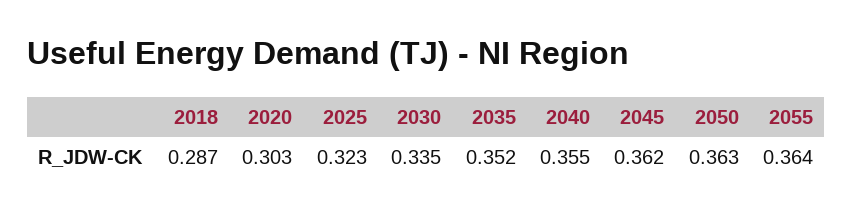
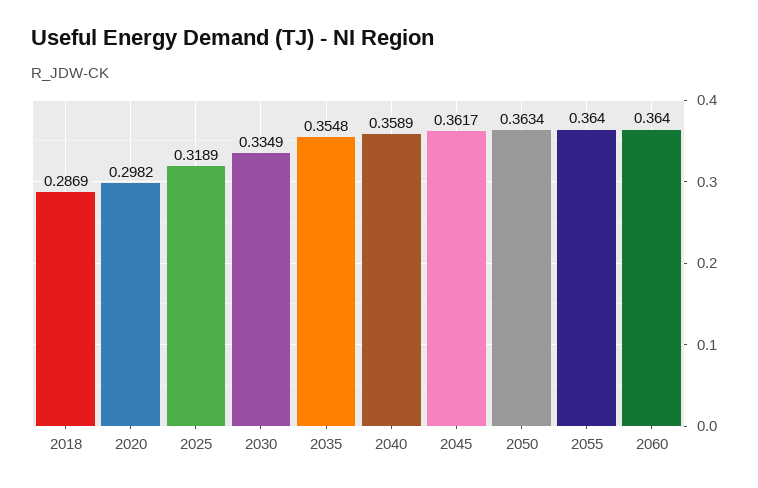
2020: 0.303 -> 0.2982
2025: 0.323 -> 0.3189
2035: 0.352 -> 0.3548
2040: 0.355 -> 0.3589
2060: none -> 0.364

